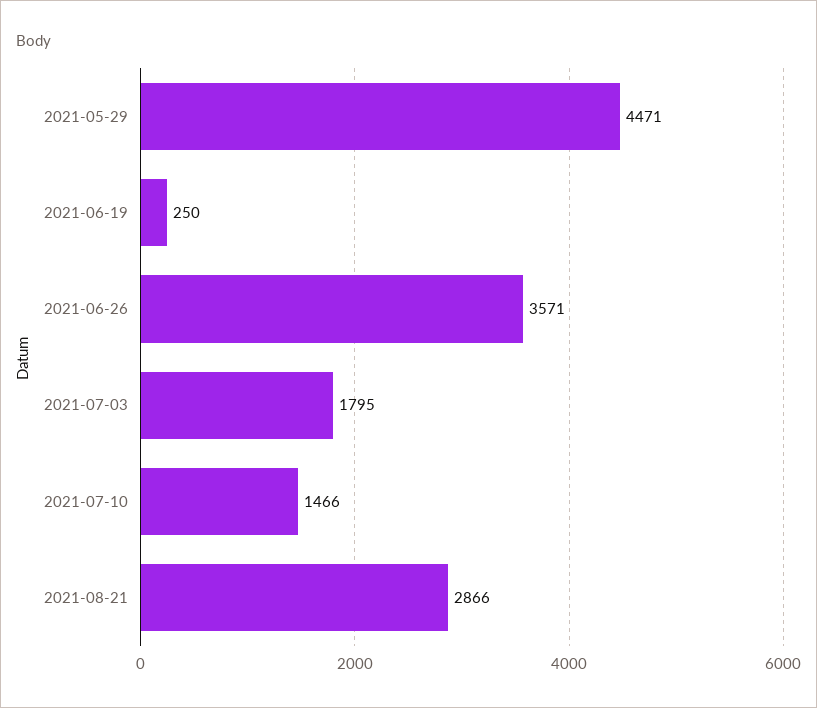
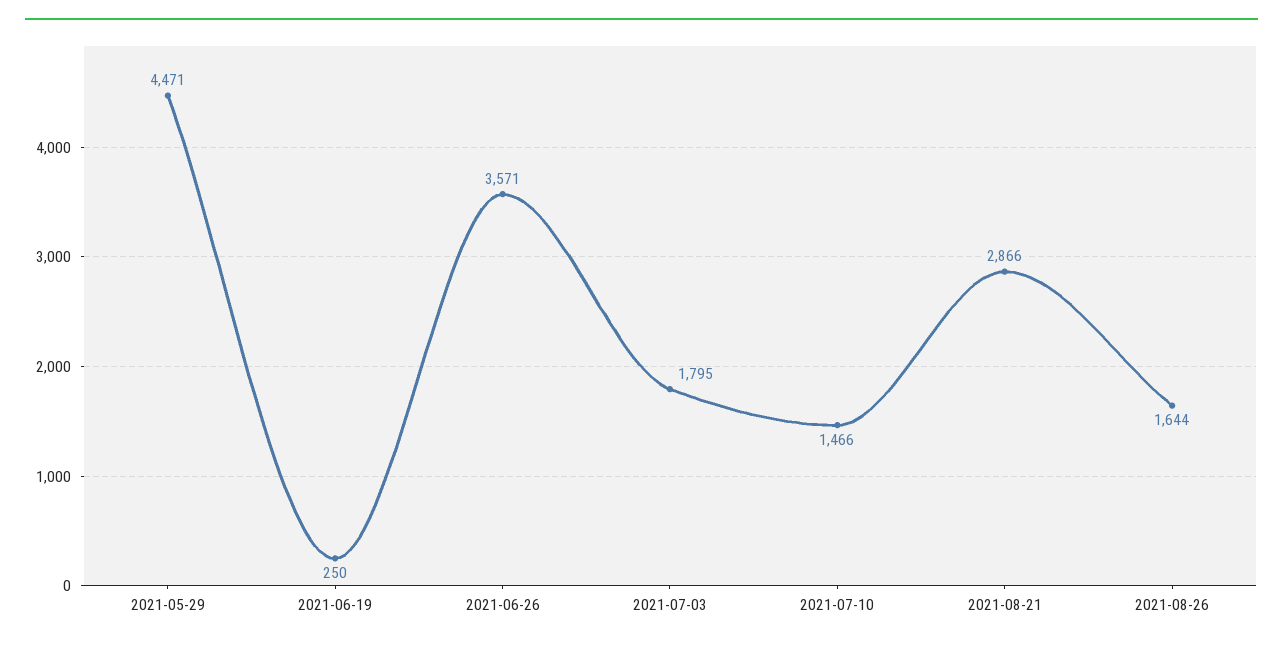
2021-08-26: none -> 1644

